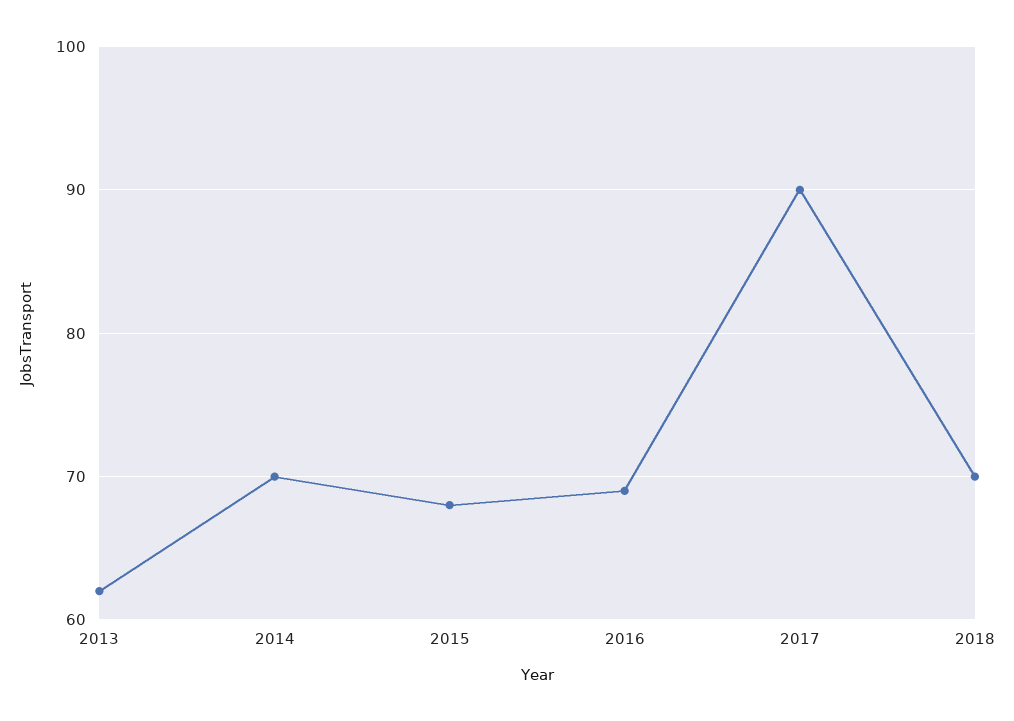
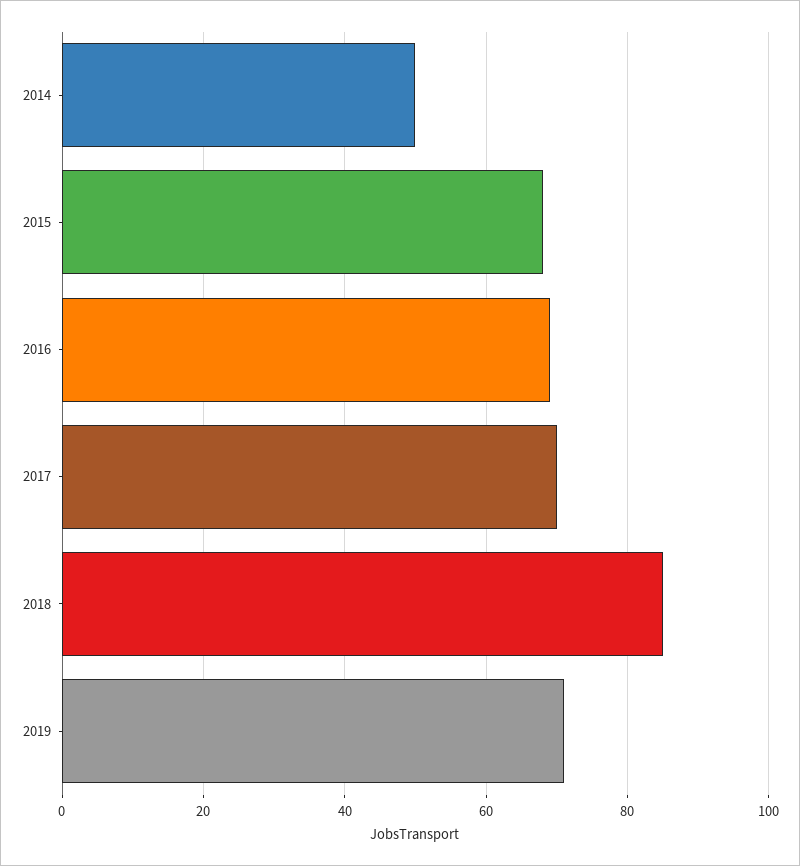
2013: 62 -> none
2014: 70 -> 50
2017: 90 -> 70
2018: 70 -> 85
2019: none -> 70

